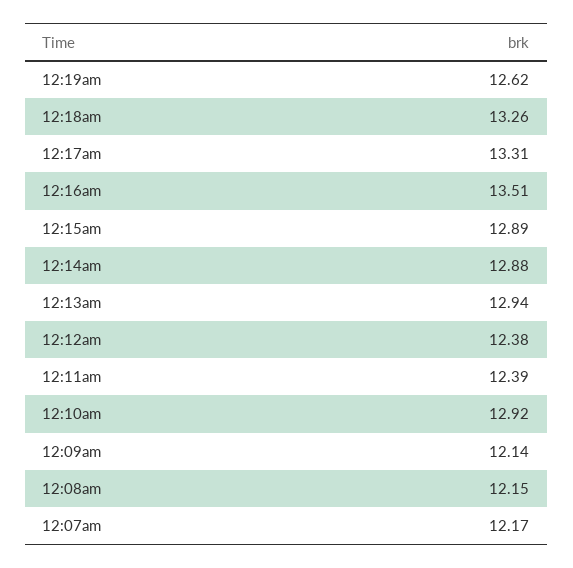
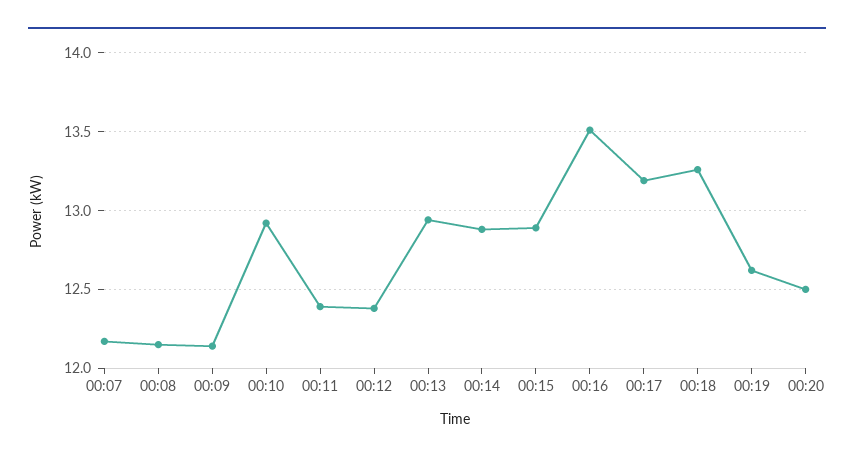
12:17am: 13.31 -> 13.2
00:20: none -> 12.5

